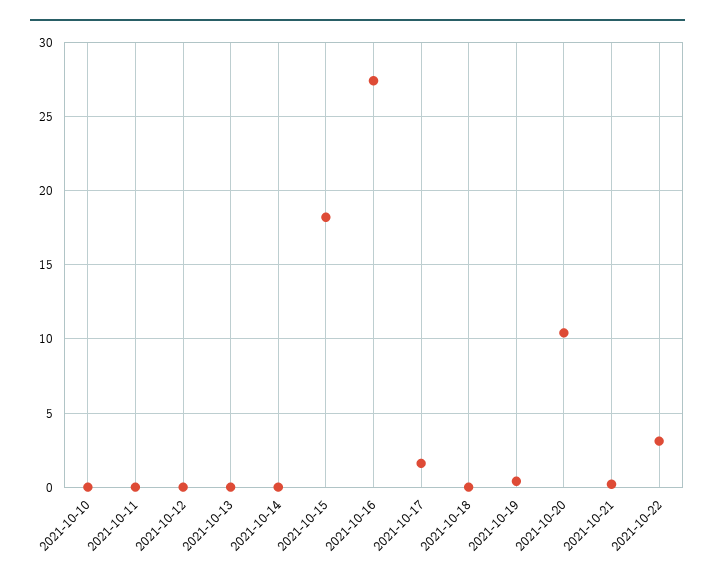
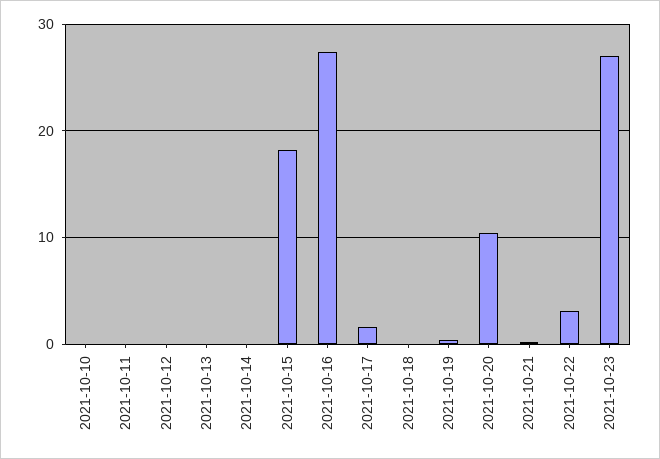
2021-10-23: none -> 27

